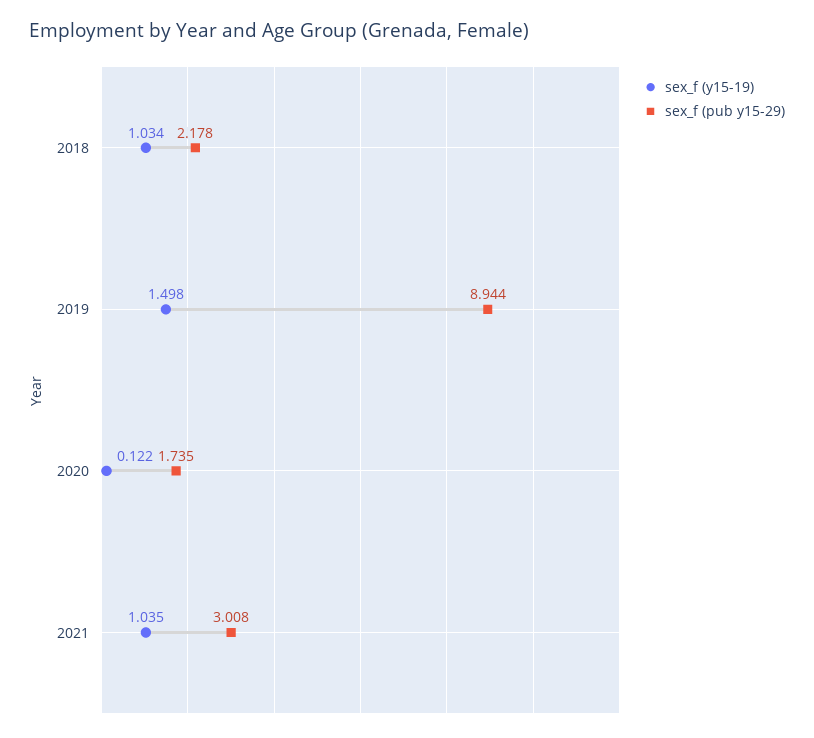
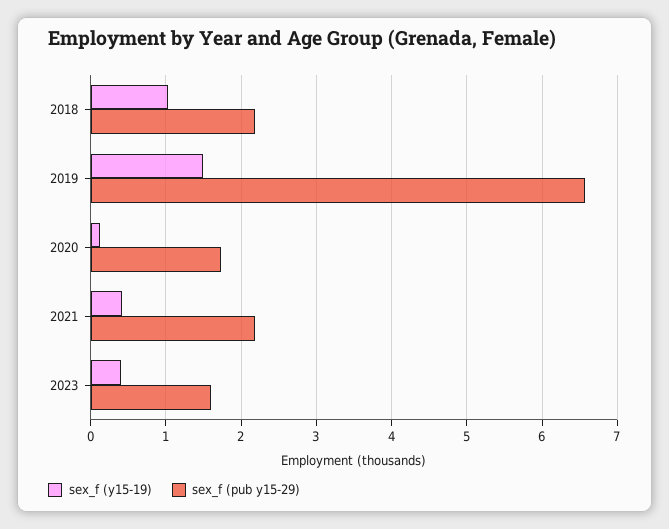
sex_f (pub y15-29), 2019: 8.944 -> 6.6
sex_f (y15-19), 2021: 1.035 -> 0.4
sex_f (pub y15-29), 2021: 3.008 -> 2.2
sex_f (y15-19), 2023: none -> 0.4
sex_f (pub y15-29), 2023: none -> 1.6

